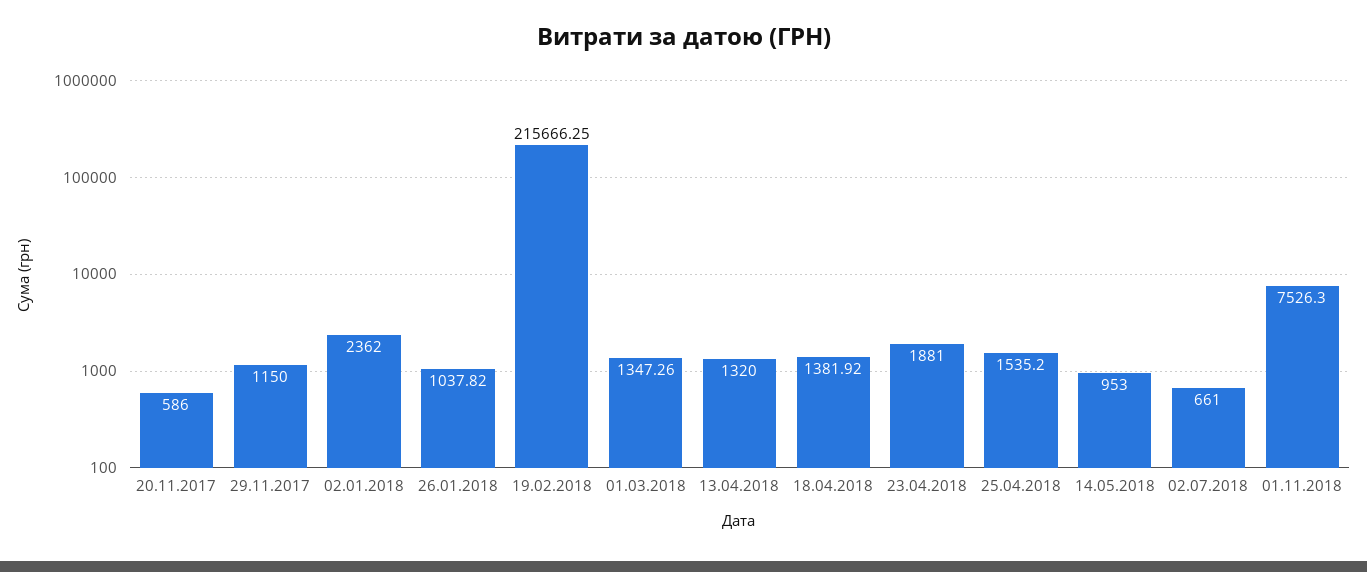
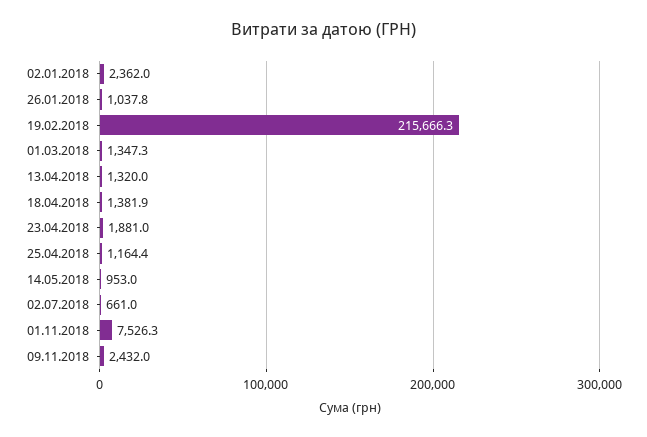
20.11.2017: 586 -> none
29.11.2017: 1150 -> none
25.04.2018: 1535.2 -> 1164.4
09.11.2018: none -> 2432

